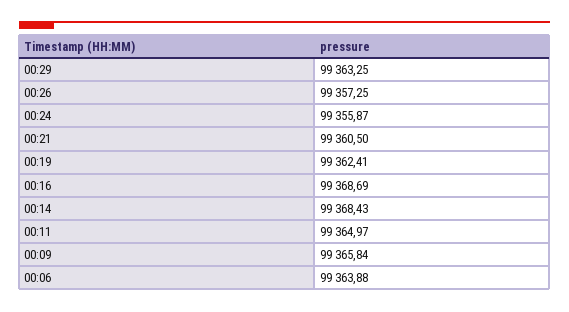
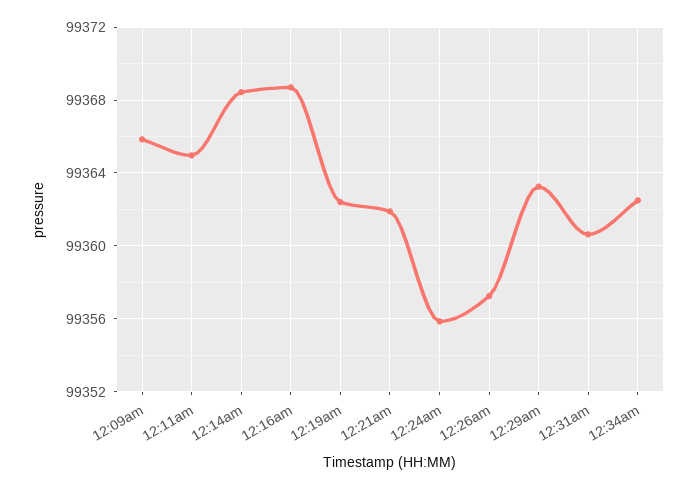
00:21: 99360.5 -> 99362
00:06: 99363.88 -> none
12:31am: none -> 99360.5
12:34am: none -> 99362.5

